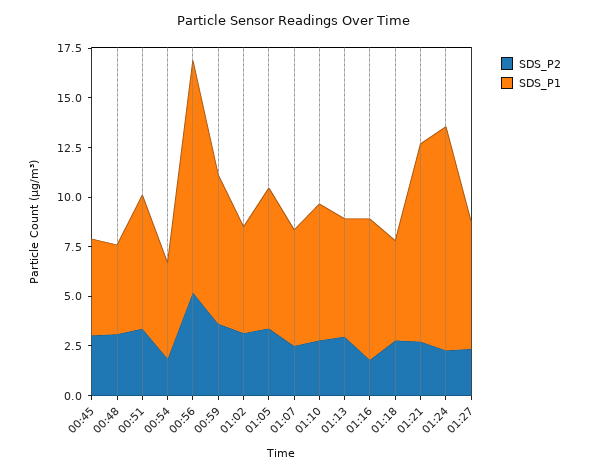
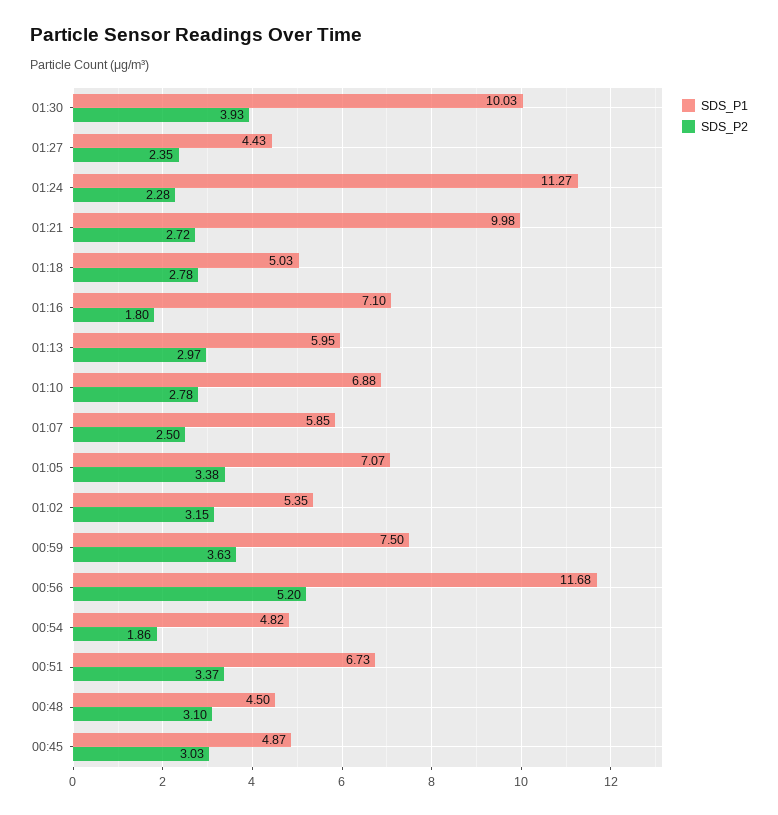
SDS_P1, 01:27: 6.5 -> 4.43
SDS_P1, 01:30: none -> 10.03
SDS_P2, 01:30: none -> 3.93

